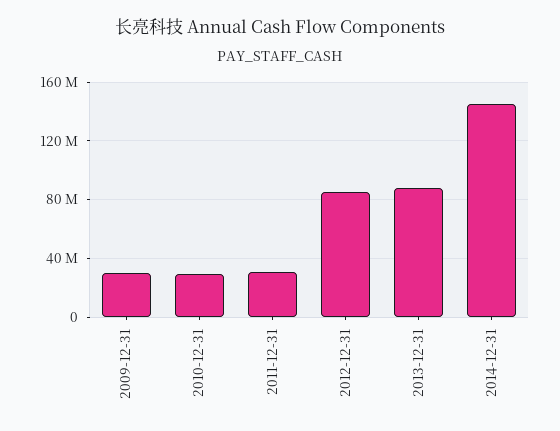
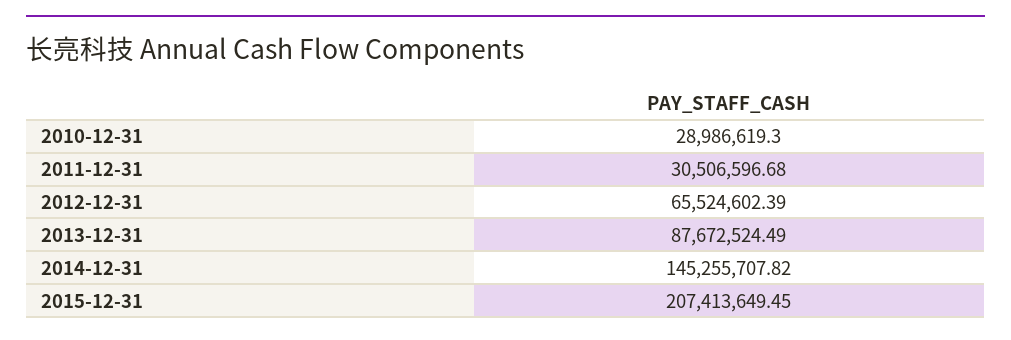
2009-12-31: 30000000 -> none
2012-12-31: 85000000 -> 65524602.39
2015-12-31: none -> 207413649.45

